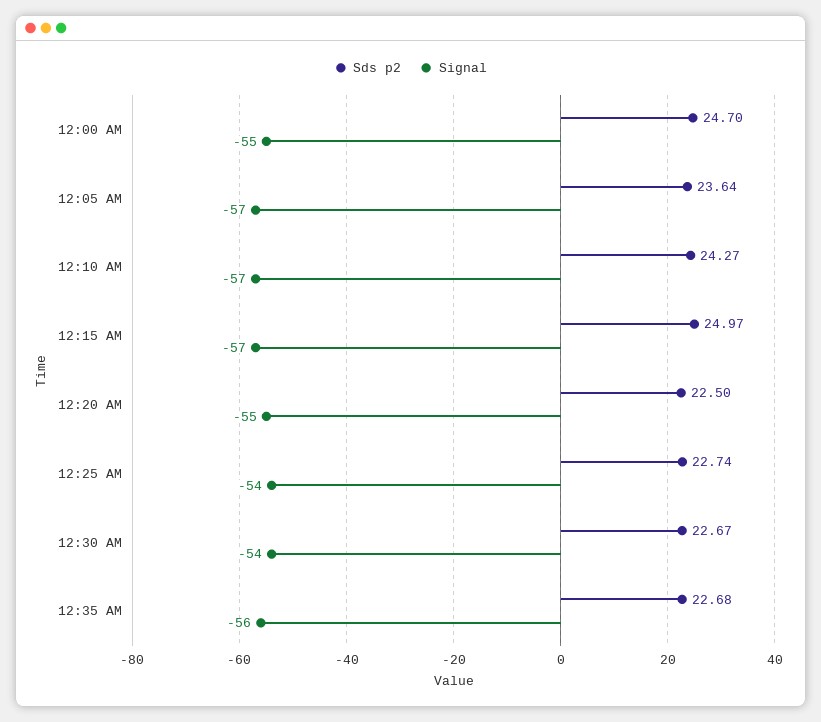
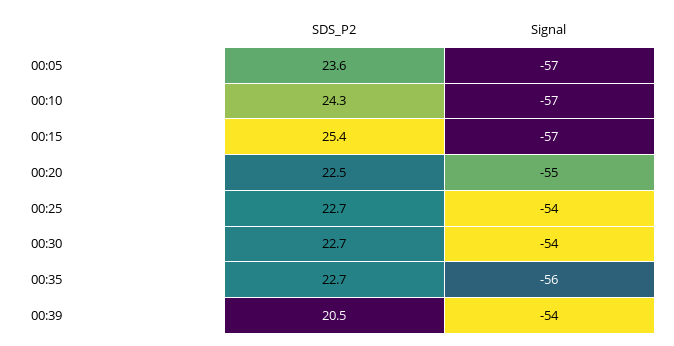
Sds p2, 12:00 AM: 24.7 -> none
Signal, 12:00 AM: -55 -> none
Sds p2, 12:15 AM: 24.97 -> 25.4
Sds p2, 00:39: none -> 20.5
Signal, 00:39: none -> -54

